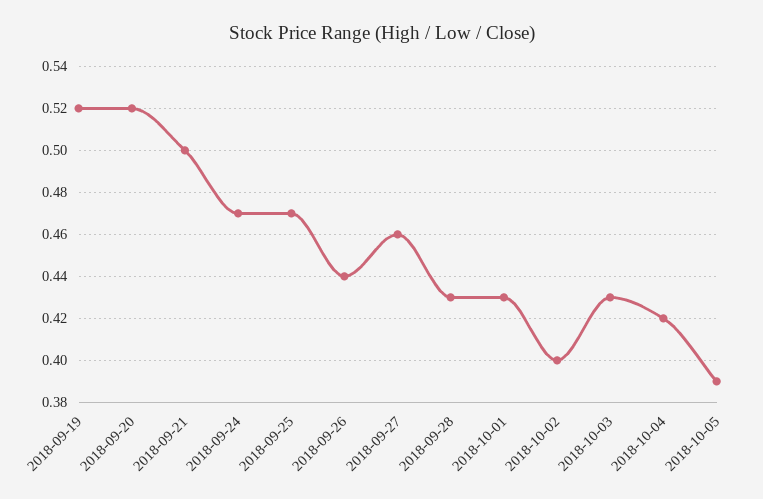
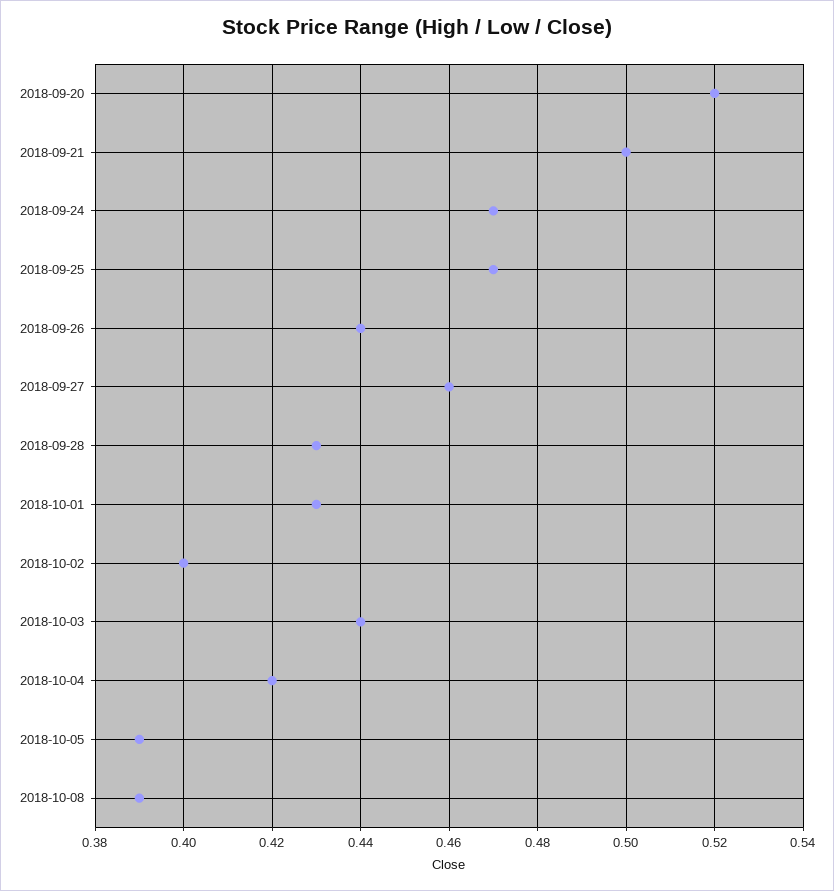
2018-09-19: 0.52 -> none
2018-10-03: 0.43 -> 0.44
2018-10-08: none -> 0.39

